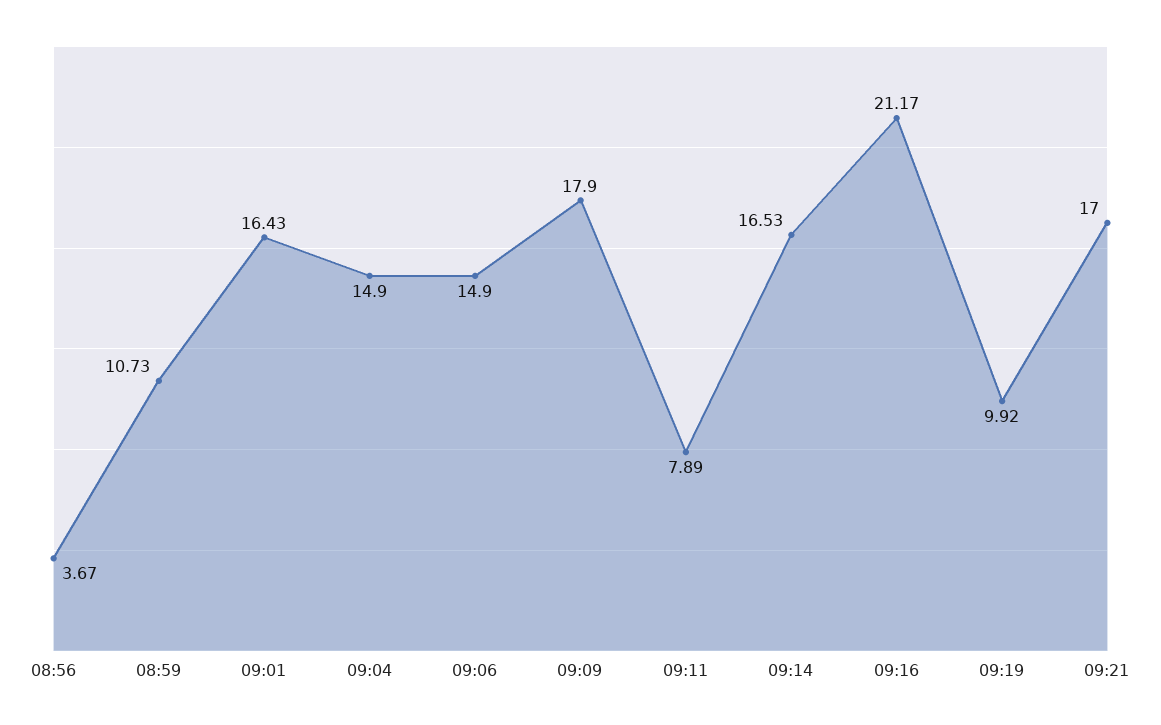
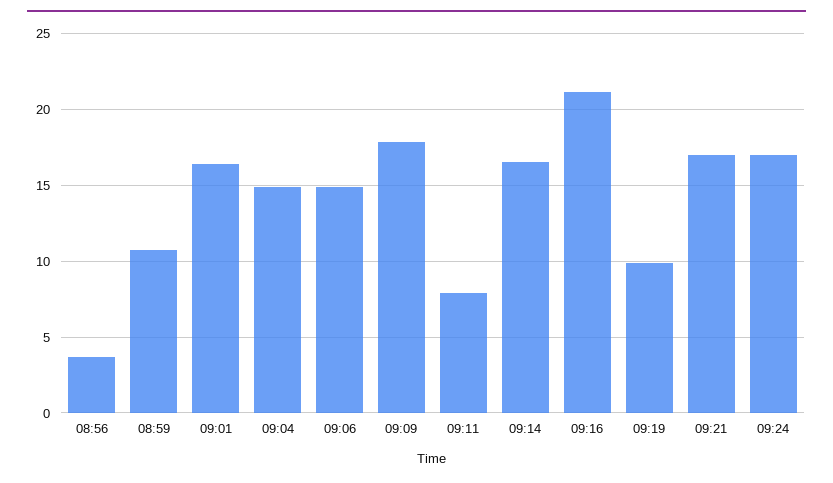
09:24: none -> 17

